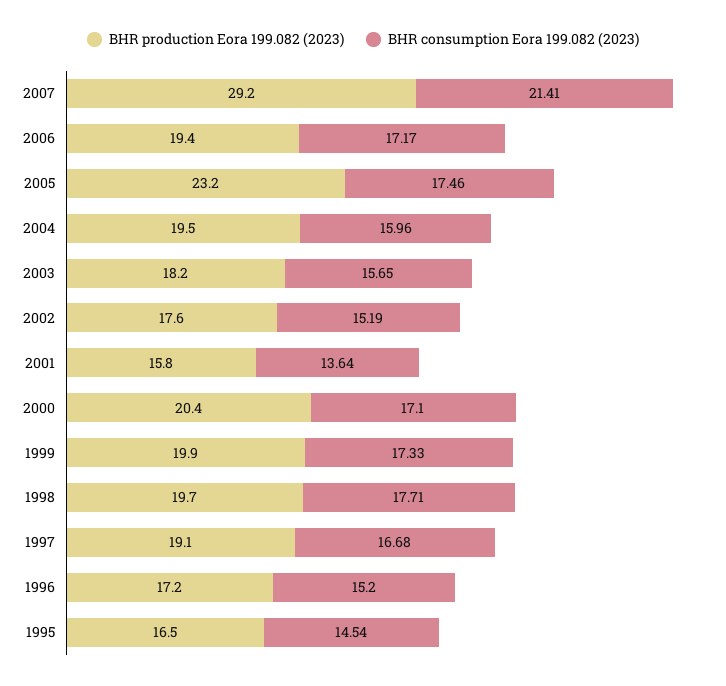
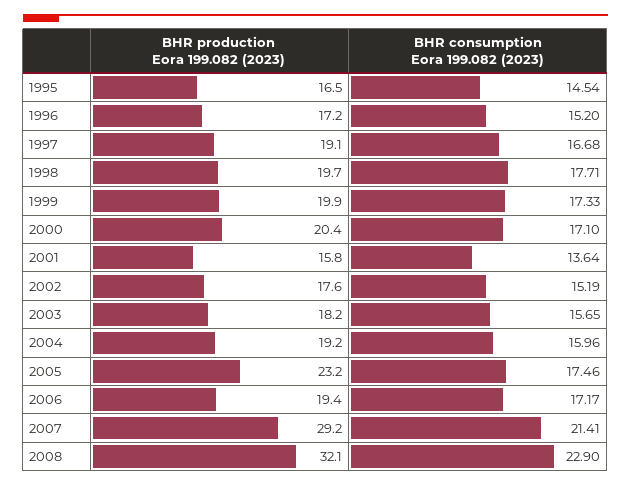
BHR production Eora 199.082 (2023), 2004: 19.5 -> 19.2
BHR production Eora 199.082 (2023), 2008: none -> 32.1
BHR consumption Eora 199.082 (2023), 2008: none -> 22.9

